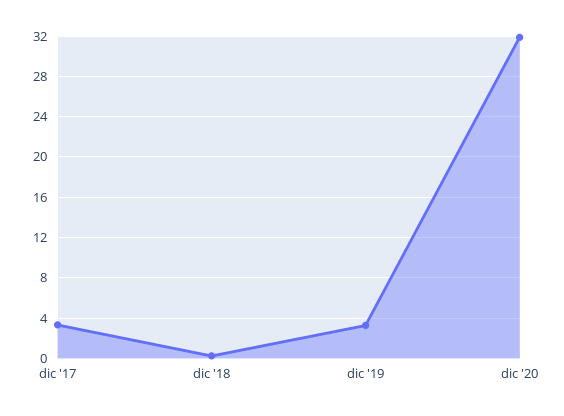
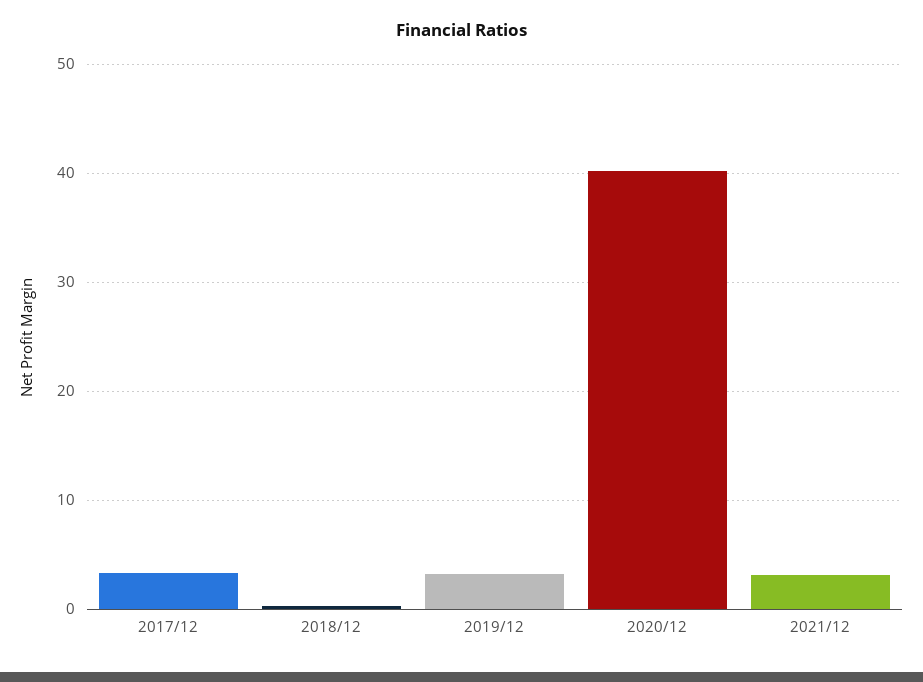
dic '20: 32 -> 40
2021/12: none -> 3

